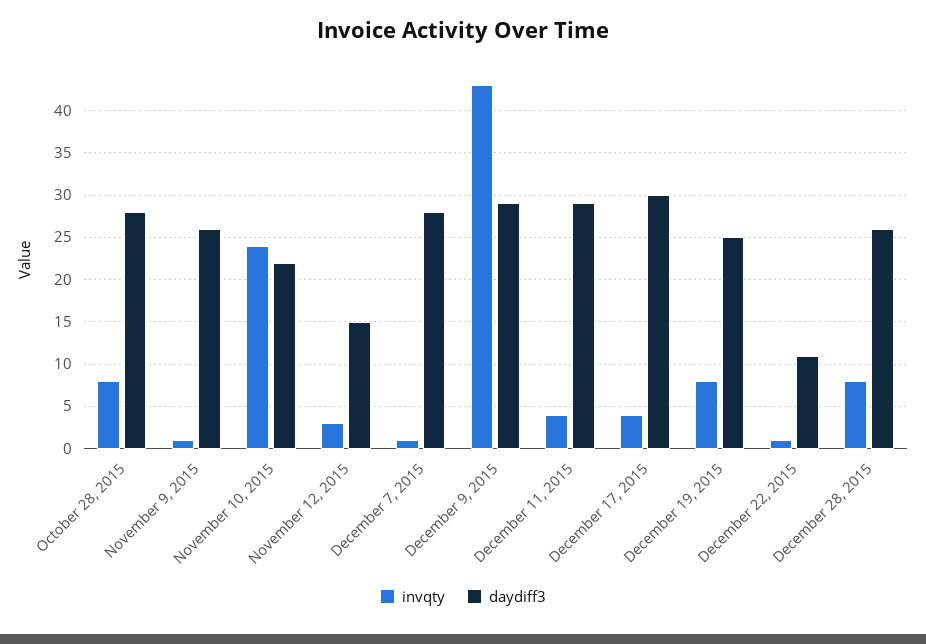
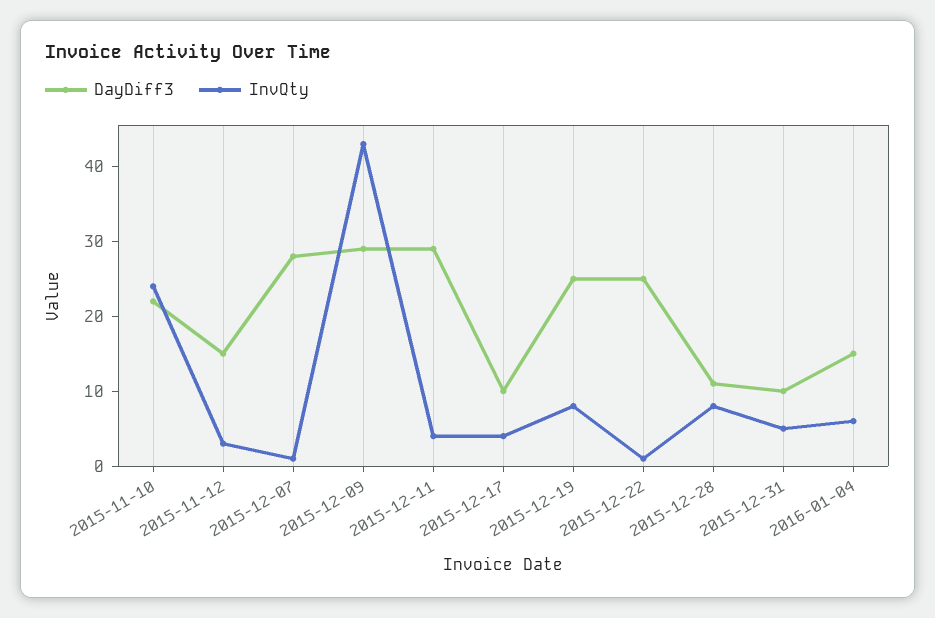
invqty, October 28, 2015: 8 -> none
daydiff3, October 28, 2015: 28 -> none
invqty, November 9, 2015: 1 -> none
daydiff3, November 9, 2015: 26 -> none
daydiff3, December 17, 2015: 30 -> 10
daydiff3, December 22, 2015: 11 -> 25
daydiff3, December 28, 2015: 26 -> 10
daydiff3, 2015-12-31: none -> 10
invqty, 2015-12-31: none -> 5
daydiff3, 2016-01-04: none -> 15
invqty, 2016-01-04: none -> 5

